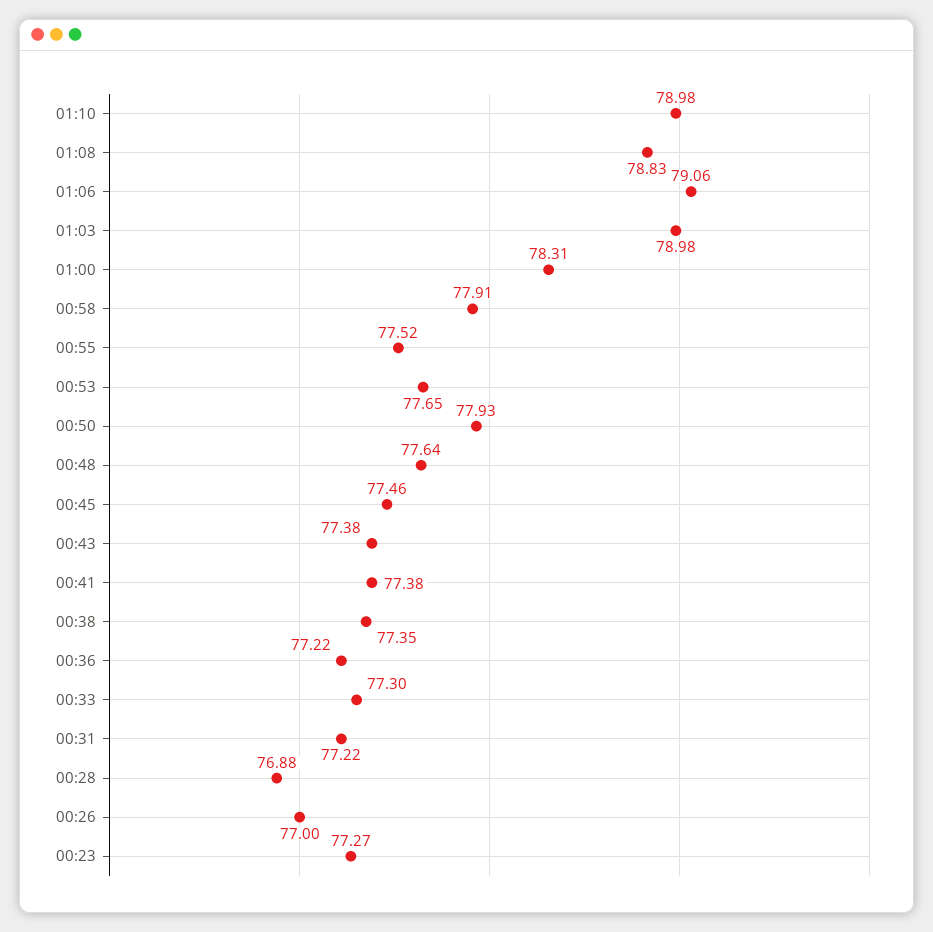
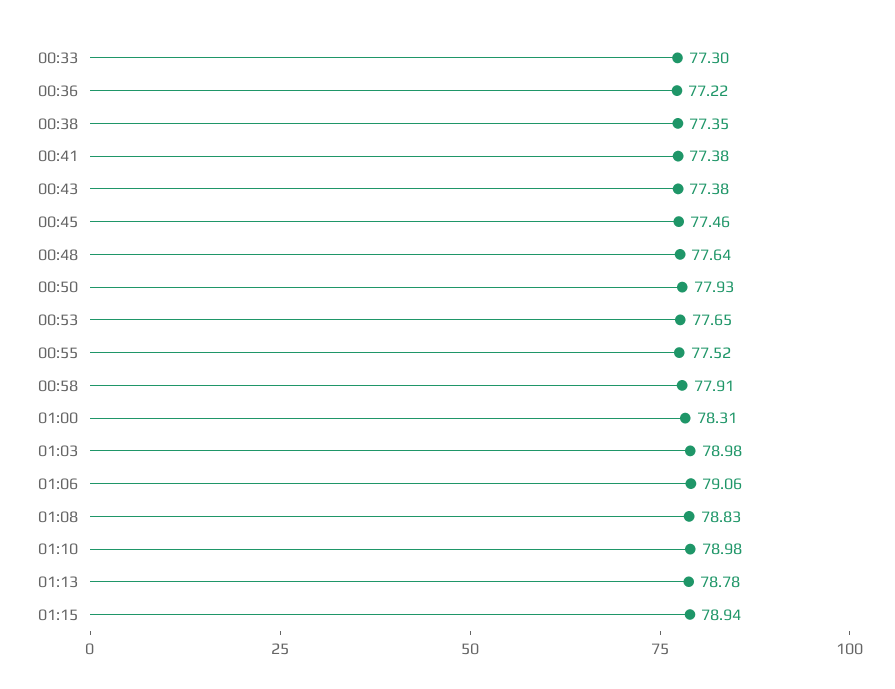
00:31: 77.22 -> none
00:28: 76.88 -> none
00:26: 77 -> none
00:23: 77.27 -> none
01:13: none -> 78.78
01:15: none -> 78.94

